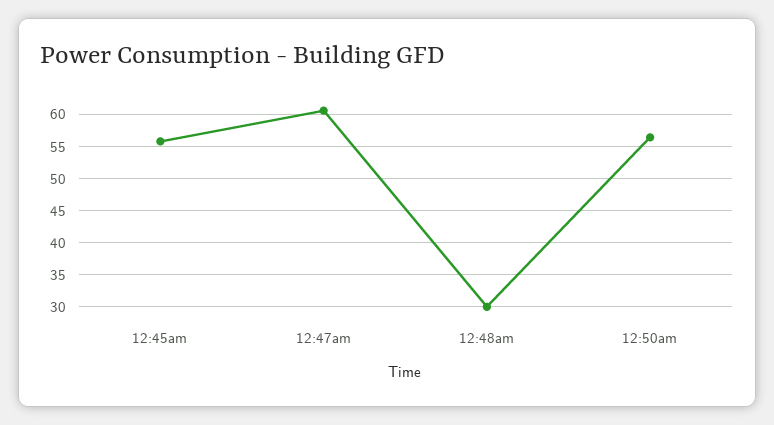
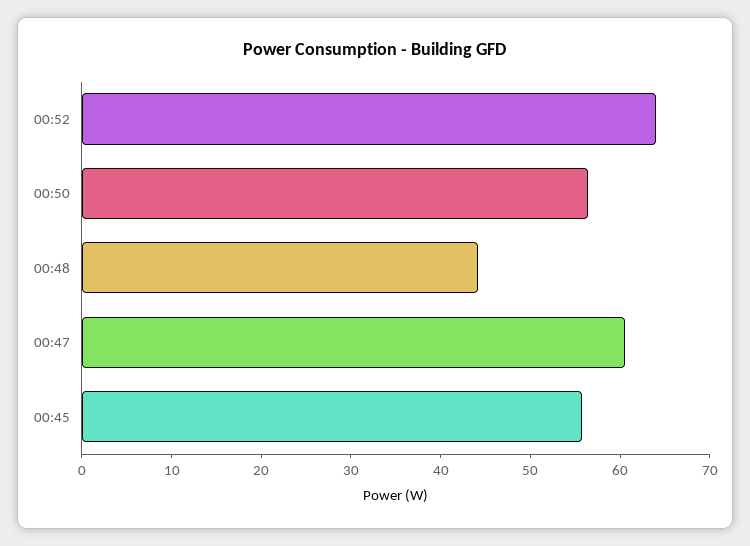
12:48am: 30 -> 44
00:52: none -> 64

